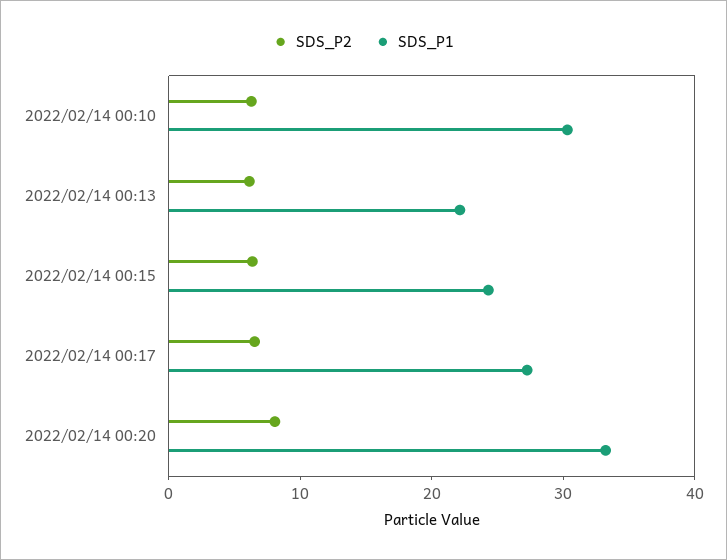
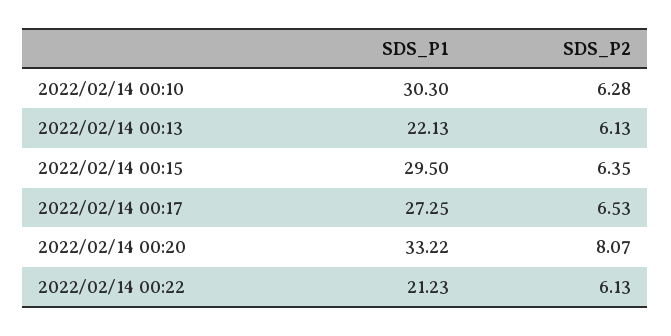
SDS_P1, 2022/02/14 00:15: 24 -> 29.5
SDS_P1, 2022/02/14 00:22: none -> 21.23
SDS_P2, 2022/02/14 00:22: none -> 6.13

